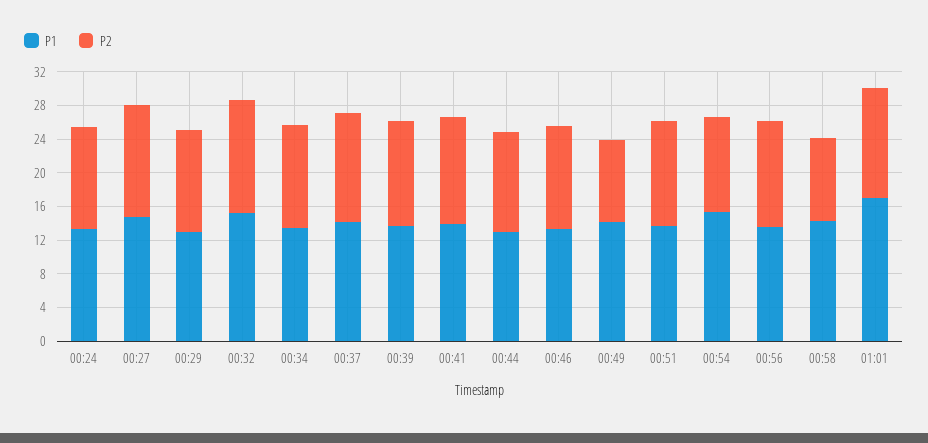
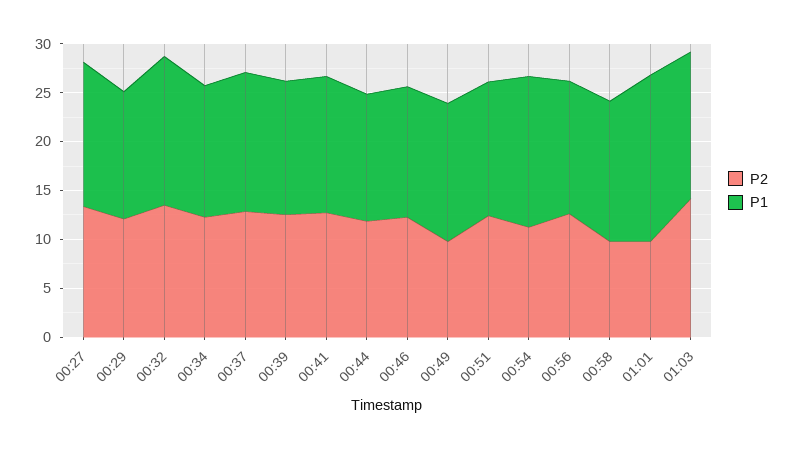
P1, 00:24: 13 -> none
P2, 00:24: 12 -> none
P2, 01:01: 13 -> 10
P2, 01:03: none -> 14
P1, 01:03: none -> 15

